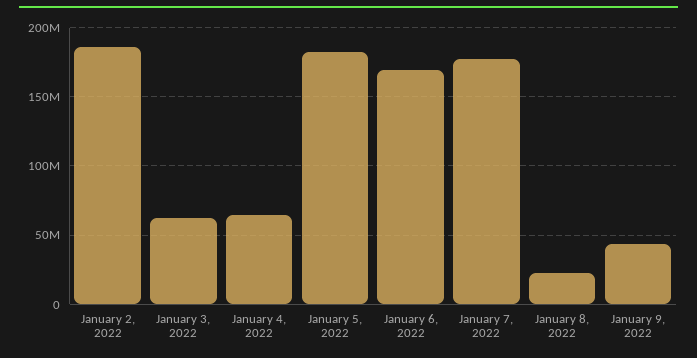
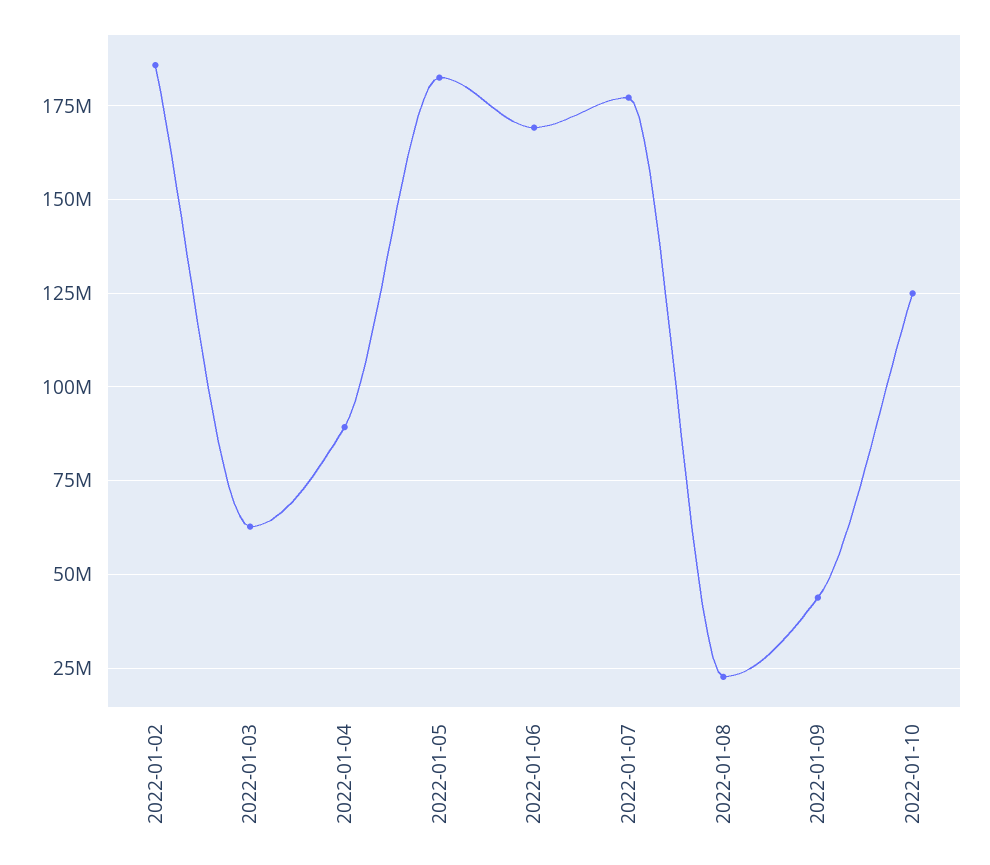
January 4, 2022: 65000000 -> 90000000
2022-01-10: none -> 125000000

